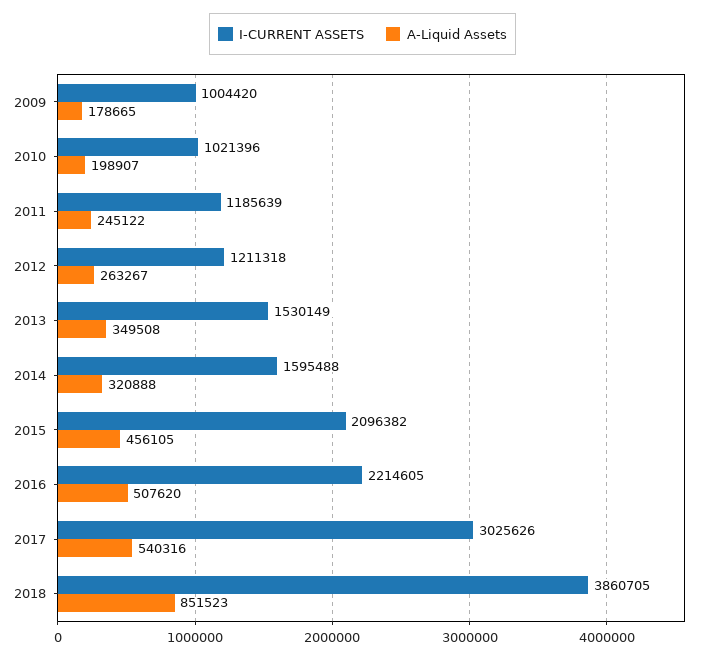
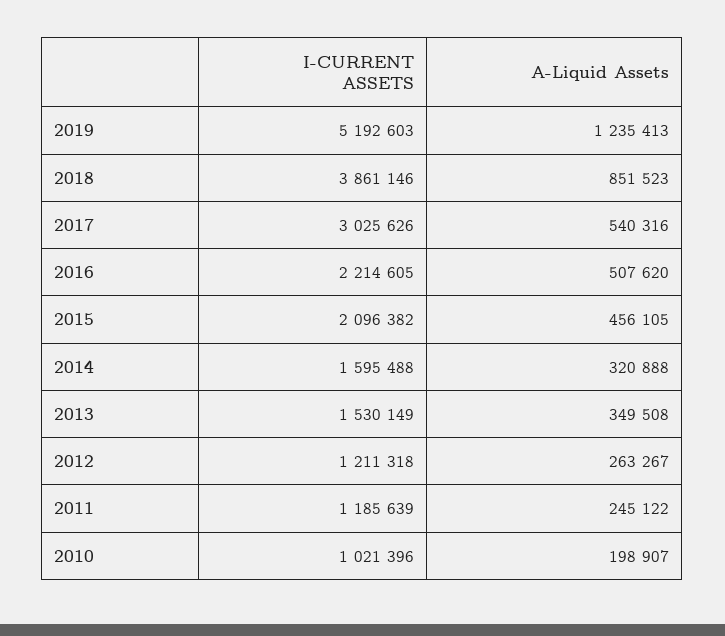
I-CURRENT ASSETS, 2009: 1004420 -> none
A-Liquid Assets, 2009: 178665 -> none
I-CURRENT ASSETS, 2018: 3860705 -> 3861146
I-CURRENT ASSETS, 2019: none -> 5192603
A-Liquid Assets, 2019: none -> 1235413

